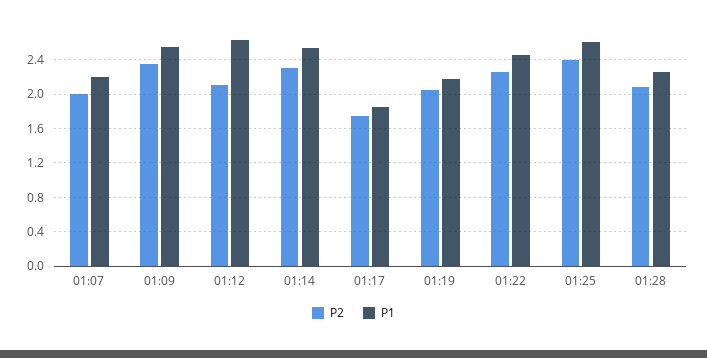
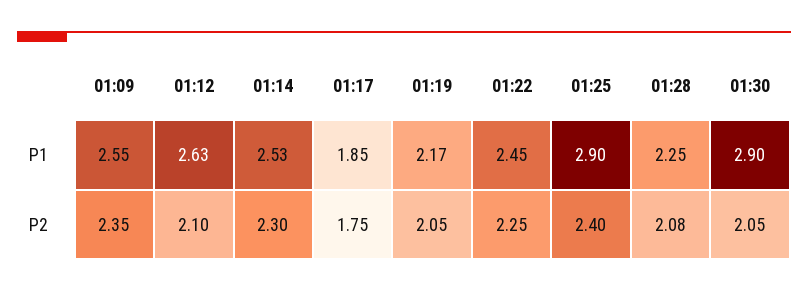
P2, 01:07: 2 -> none
P1, 01:07: 2.2 -> none
P1, 01:25: 2.6 -> 2.9
P1, 01:30: none -> 2.9
P2, 01:30: none -> 2.05

